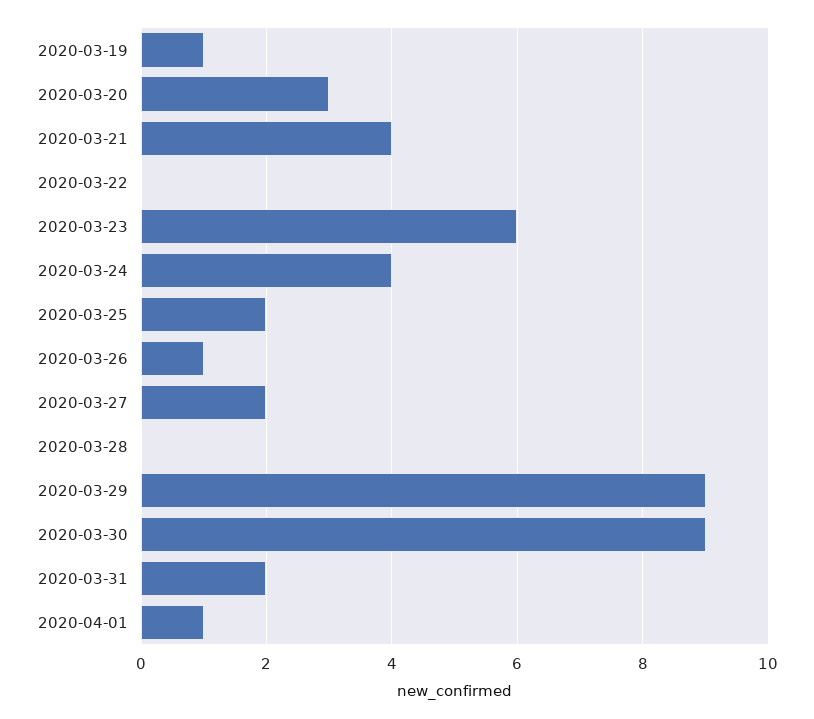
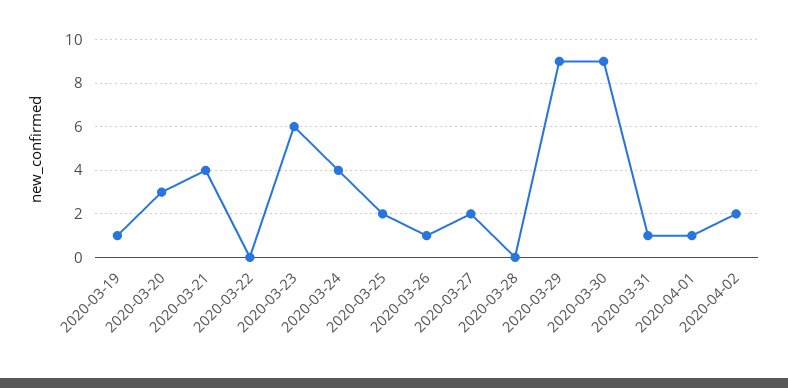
2020-03-31: 2 -> 1
2020-04-02: none -> 2

